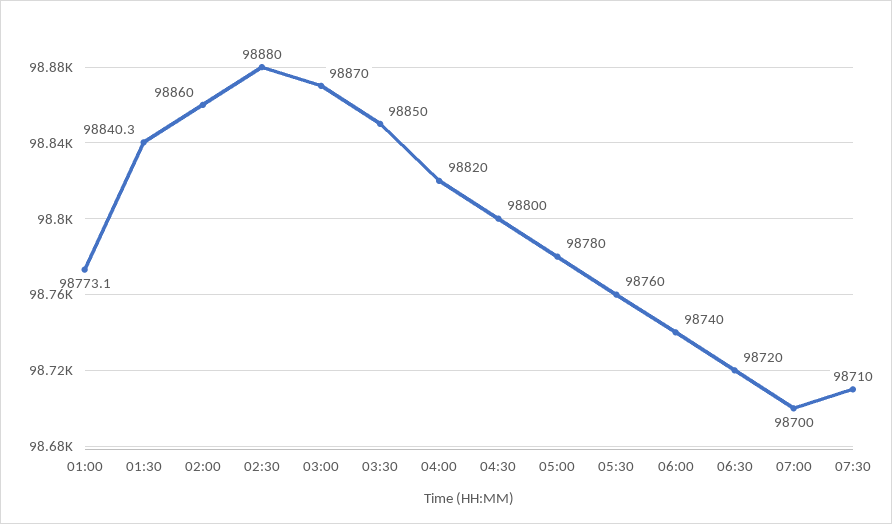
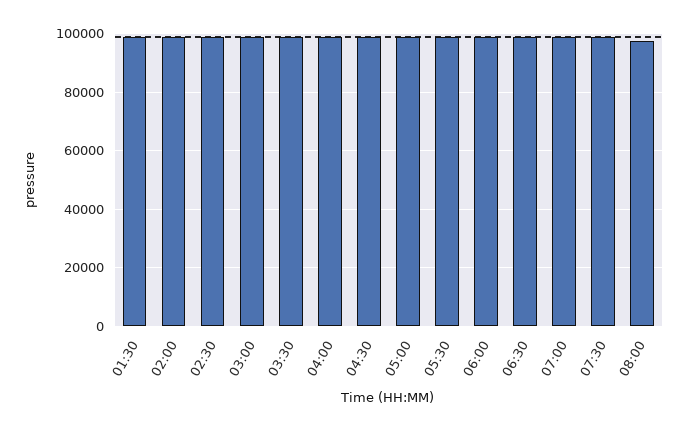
01:00: 98773.1 -> none
08:00: none -> 97500

